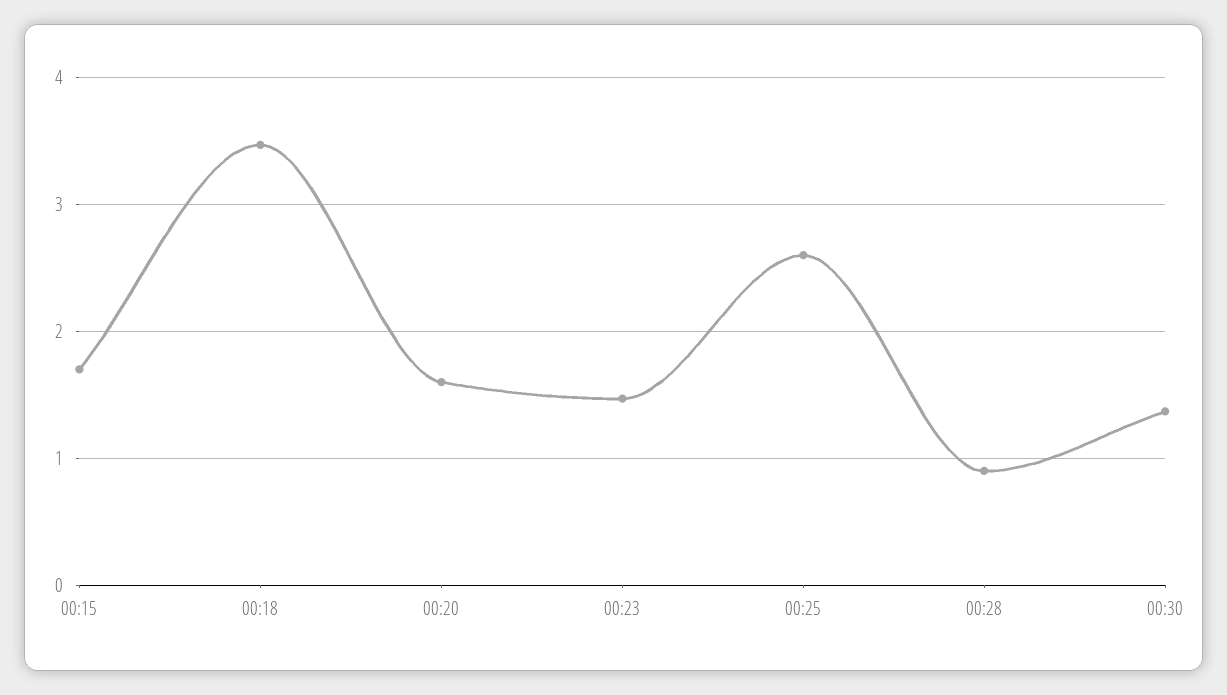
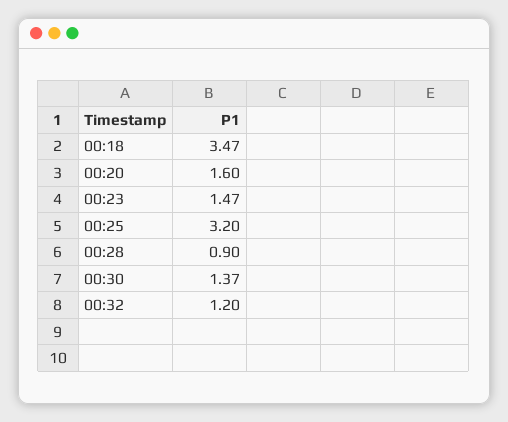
00:15: 1.7 -> none
00:25: 2.6 -> 3.2
00:32: none -> 1.2

